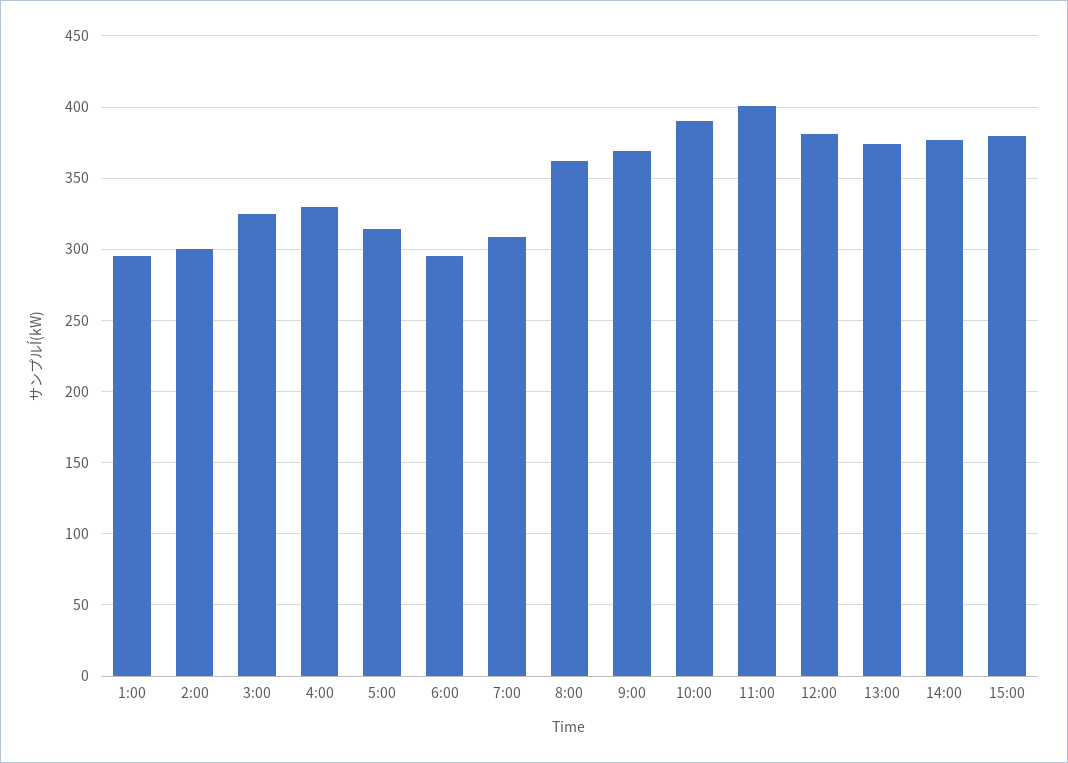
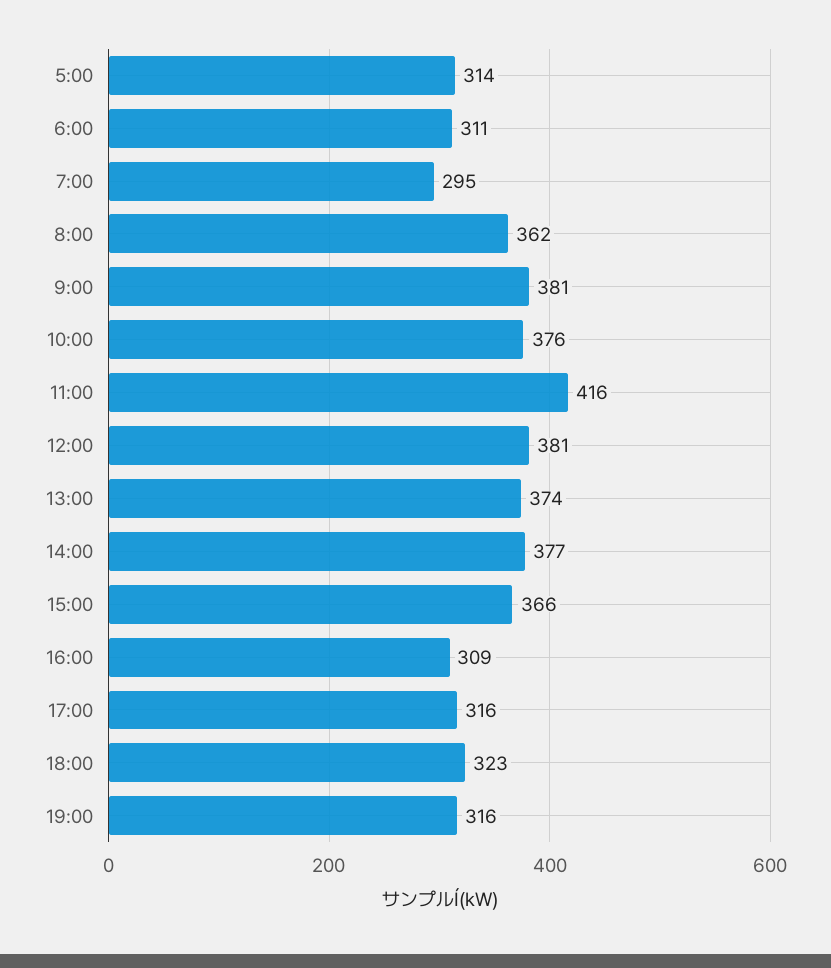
1:00: 295 -> none
2:00: 300 -> none
3:00: 325 -> none
4:00: 330 -> none
6:00: 295 -> 311
7:00: 310 -> 295
9:00: 370 -> 381
10:00: 390 -> 376
11:00: 400 -> 416
15:00: 380 -> 366
16:00: none -> 309
17:00: none -> 316
18:00: none -> 323
19:00: none -> 316

